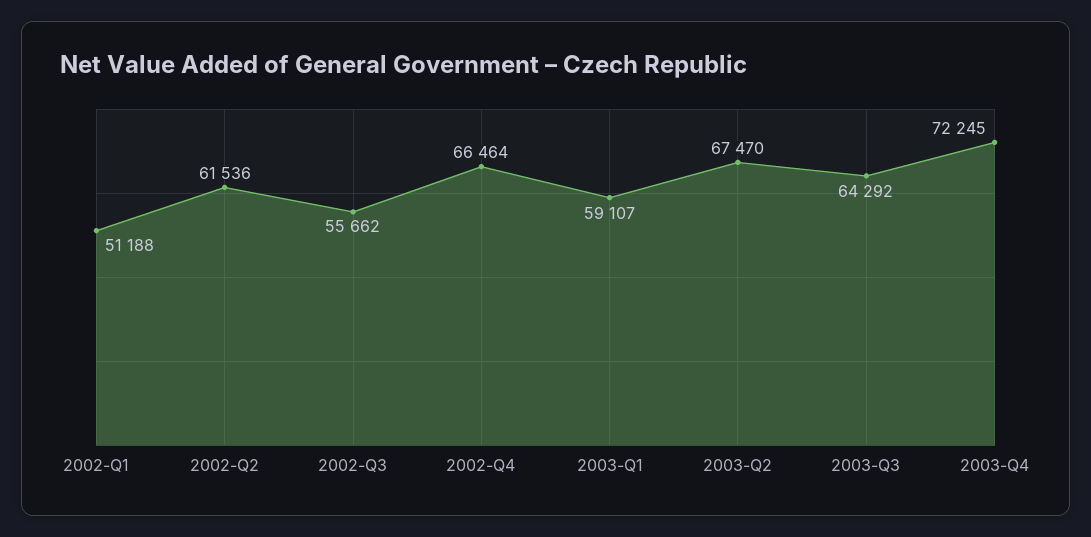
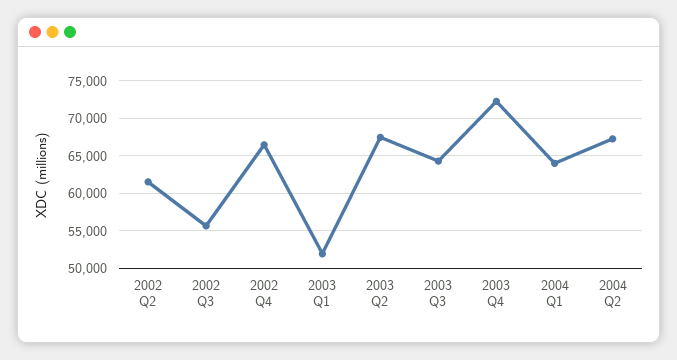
2002-Q1: 51188 -> none
2003-Q1: 59107 -> 52000
2004 Q1: none -> 64000
2004 Q2: none -> 67000

